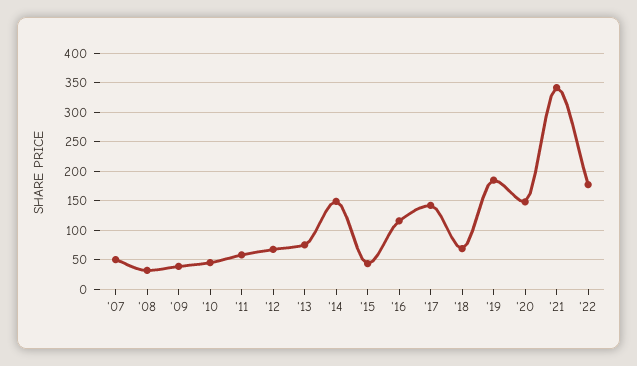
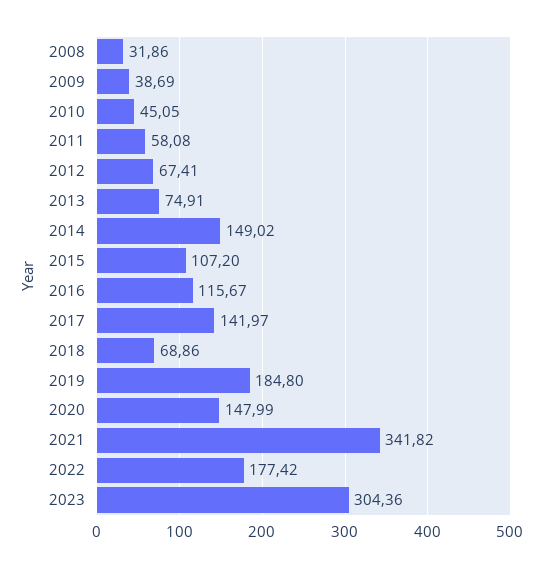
'07: 50 -> none
'15: 50 -> 107.2
2023: none -> 304.36

